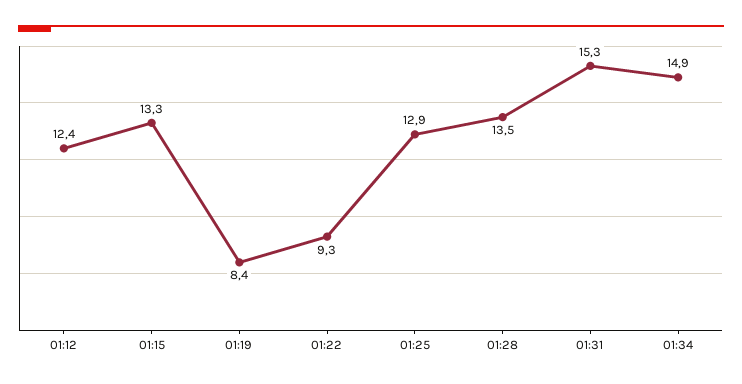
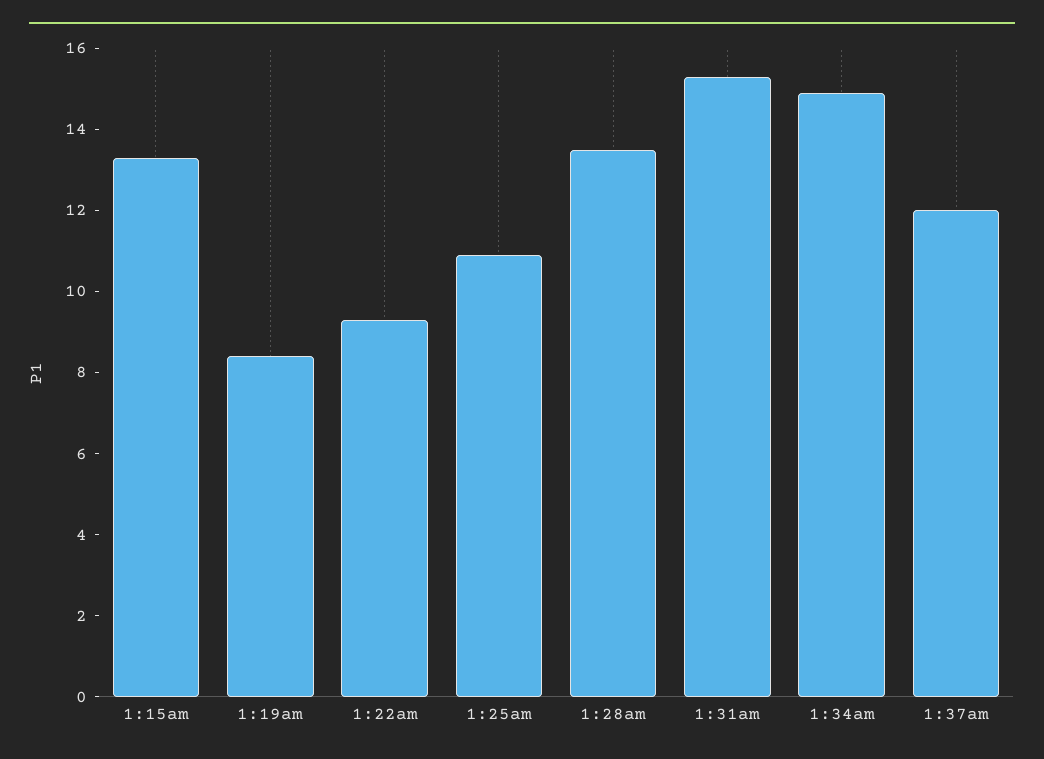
01:12: 12.4 -> none
01:25: 12.9 -> 11
1:37am: none -> 12

